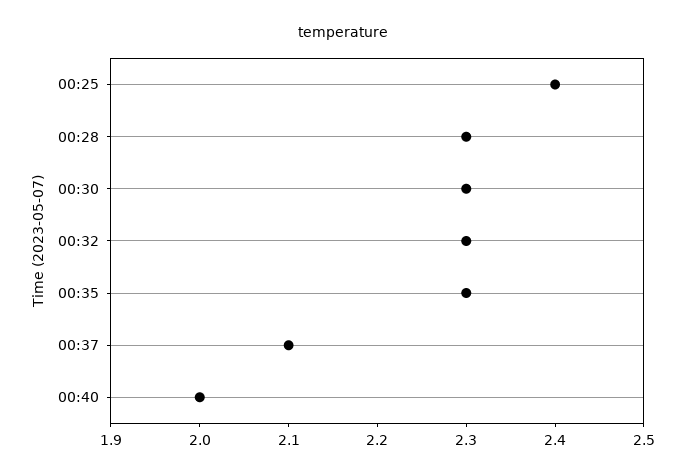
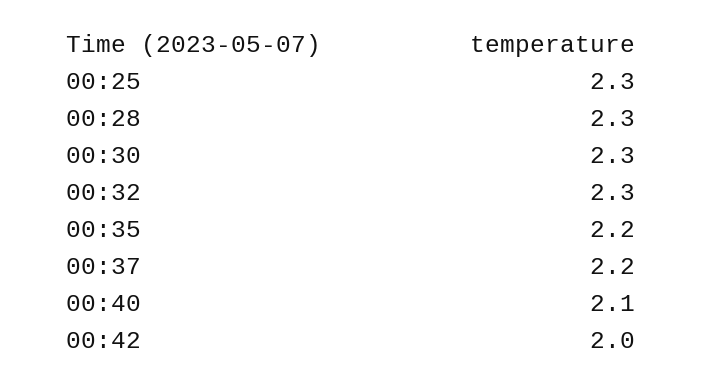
00:25: 2.4 -> 2.3
00:35: 2.3 -> 2.2
00:37: 2.1 -> 2.2
00:40: 2 -> 2.1
00:42: none -> 2

